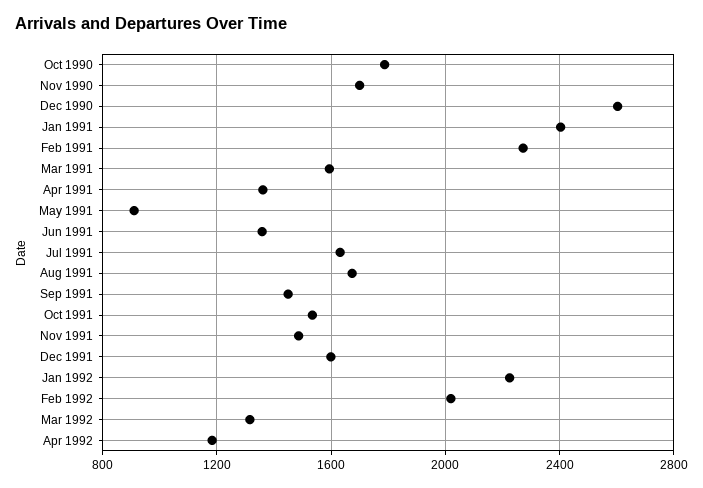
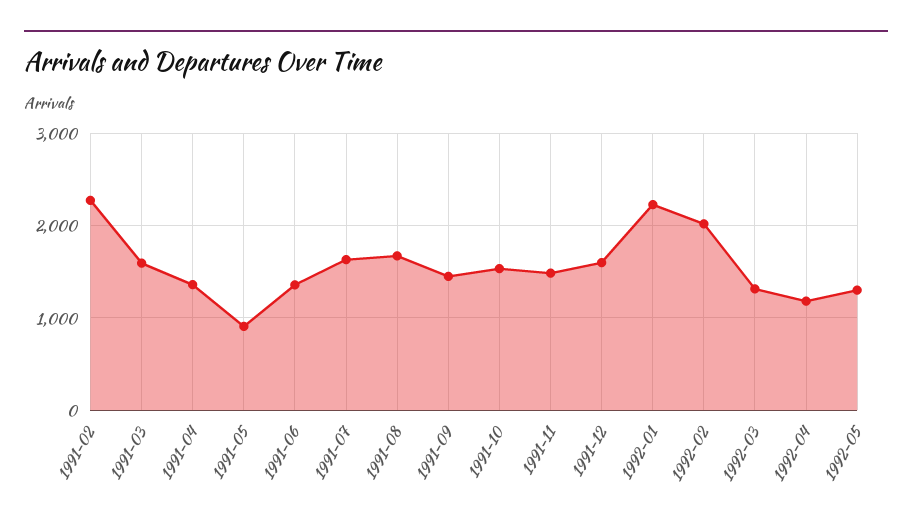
Oct 1990: 1800 -> none
Nov 1990: 1700 -> none
Dec 1990: 2600 -> none
Jan 1991: 2400 -> none
1992-05: none -> 1300

